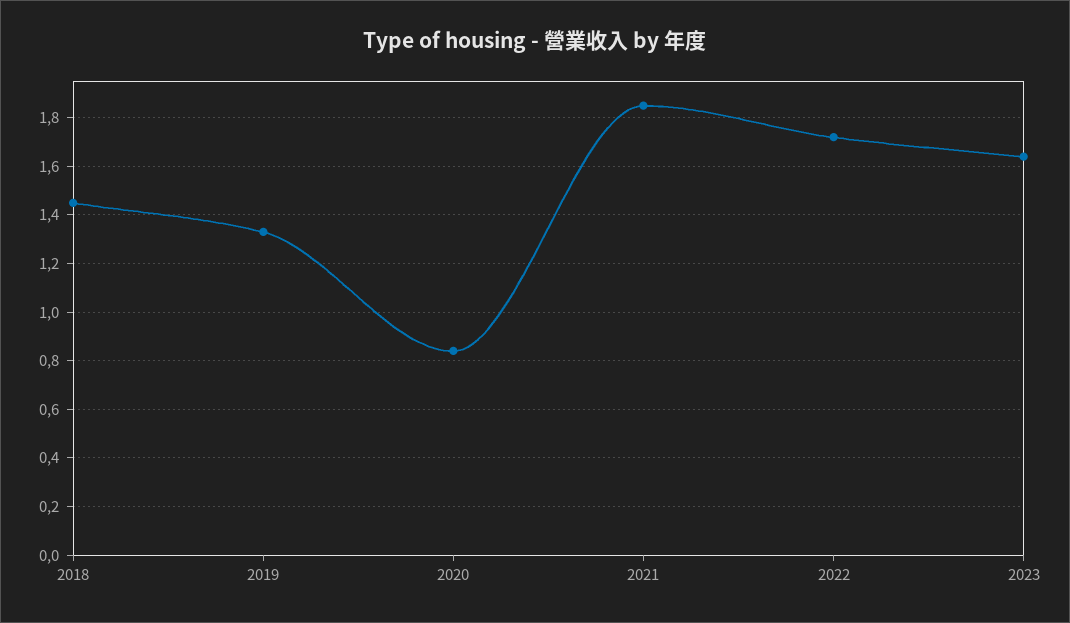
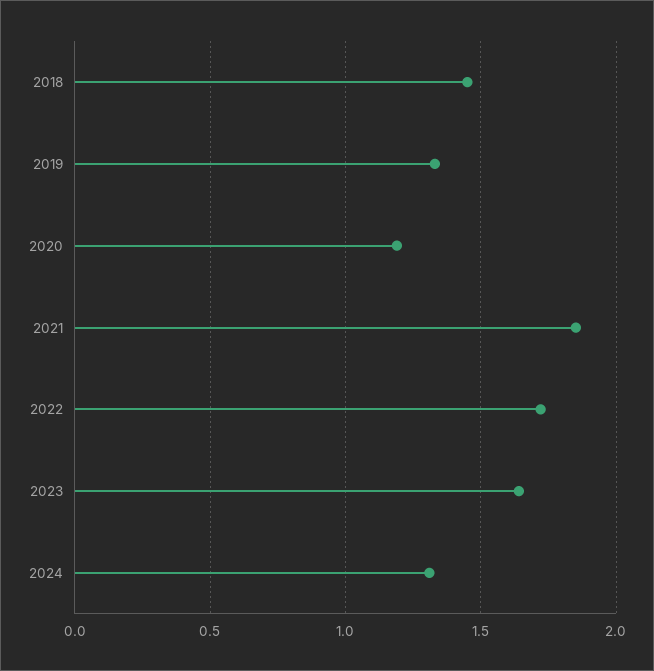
2020: 0.85 -> 1.2
2024: none -> 1.3

